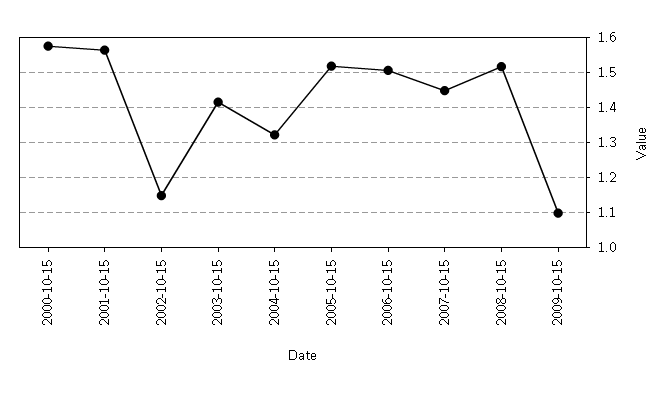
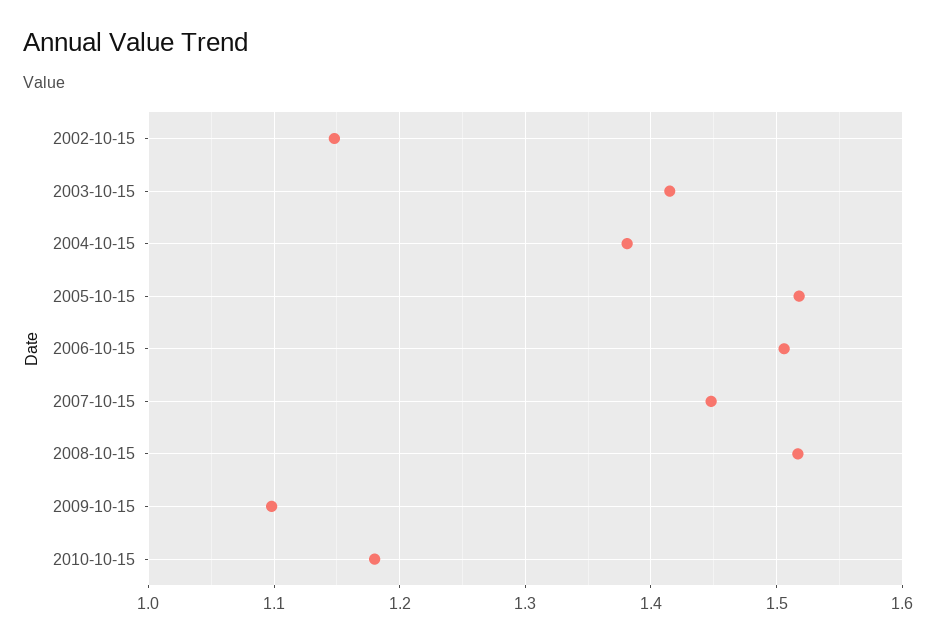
2000-10-15: 1.58 -> none
2001-10-15: 1.56 -> none
2004-10-15: 1.32 -> 1.38
2010-10-15: none -> 1.18

